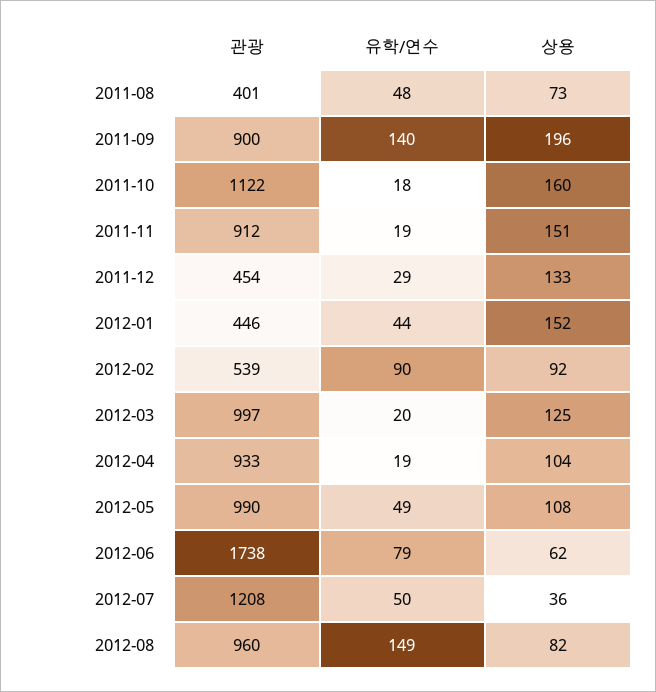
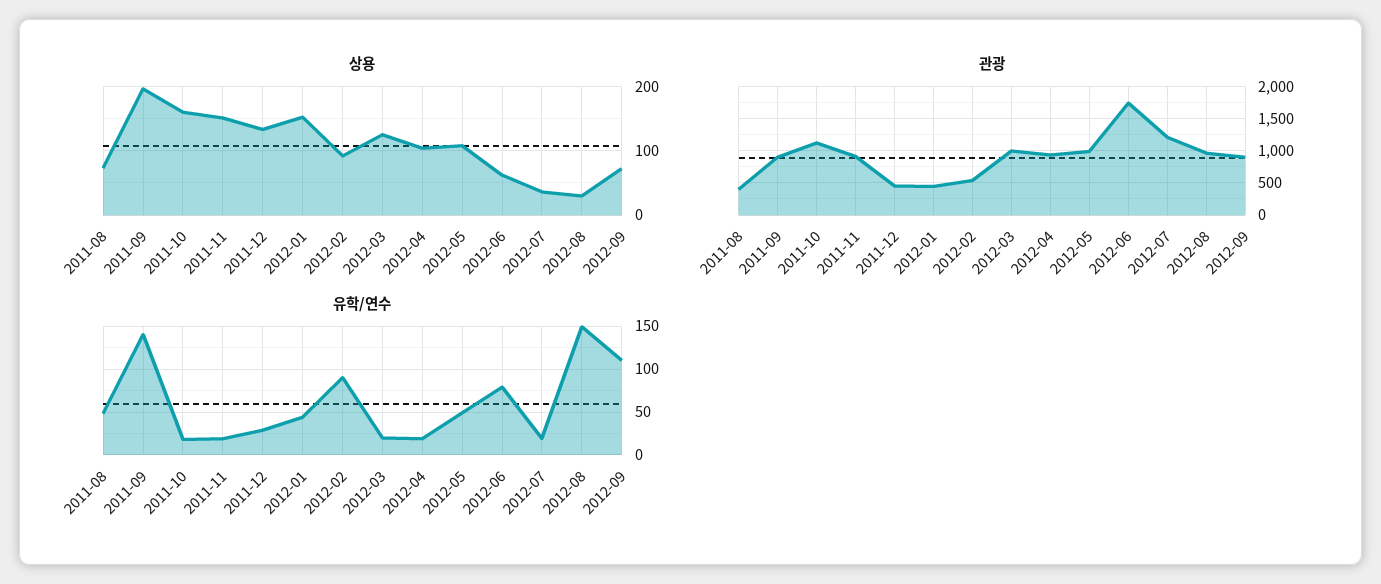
유학/연수, 2012-07: 50 -> 20
상용, 2012-08: 82 -> 30
상용, 2012-09: none -> 70
관광, 2012-09: none -> 900
유학/연수, 2012-09: none -> 110

